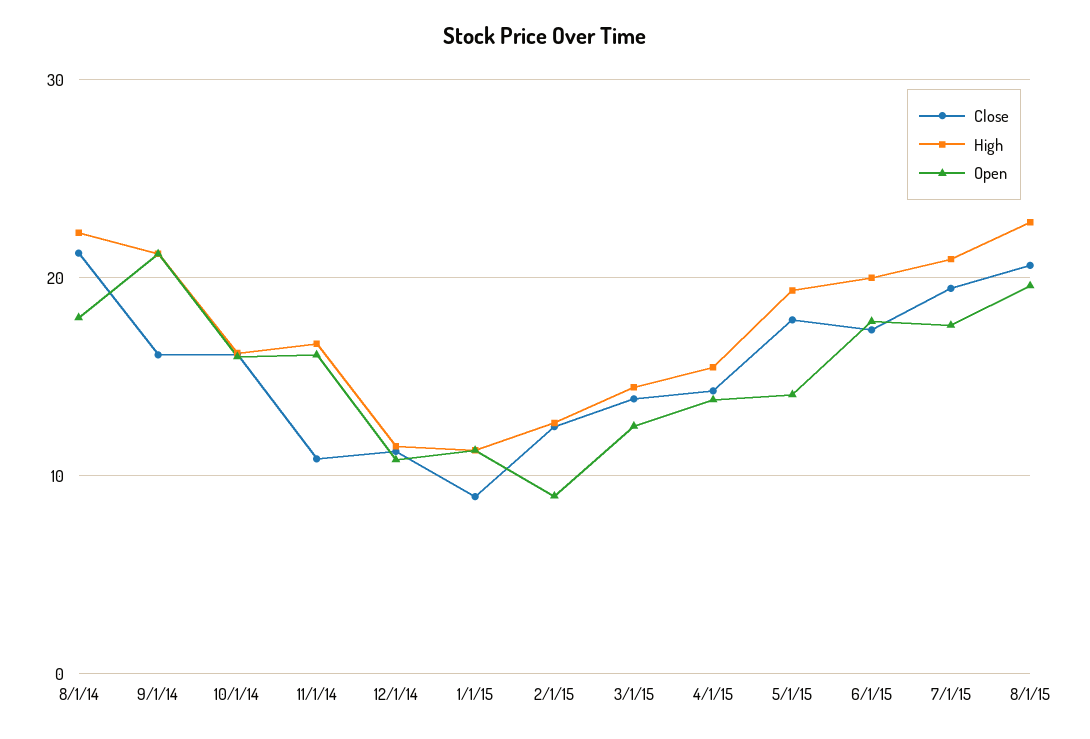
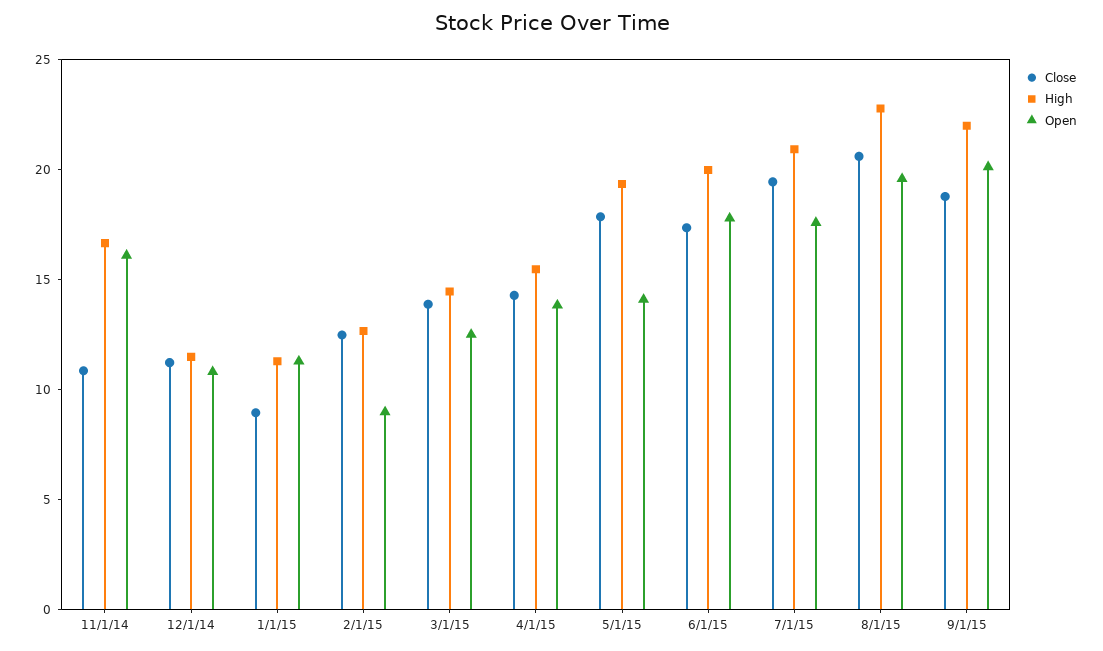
Close, 8/1/14: 21 -> none
High, 8/1/14: 22 -> none
Open, 8/1/14: 18 -> none
Close, 9/1/14: 16 -> none
High, 9/1/14: 21 -> none
Open, 9/1/14: 21 -> none
Close, 10/1/14: 16 -> none
High, 10/1/14: 16 -> none
Open, 10/1/14: 16 -> none
Close, 9/1/15: none -> 19
High, 9/1/15: none -> 22
Open, 9/1/15: none -> 20

